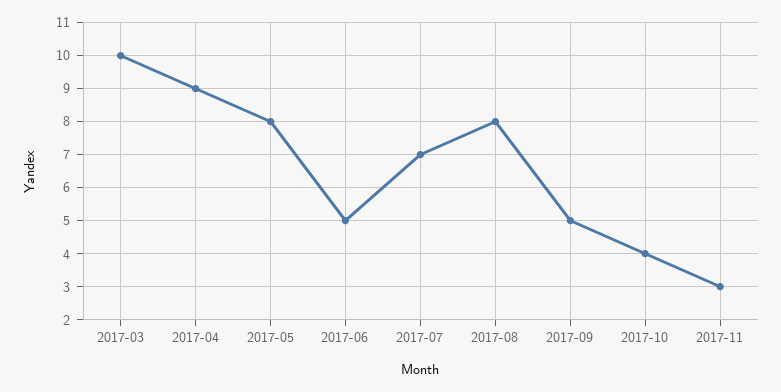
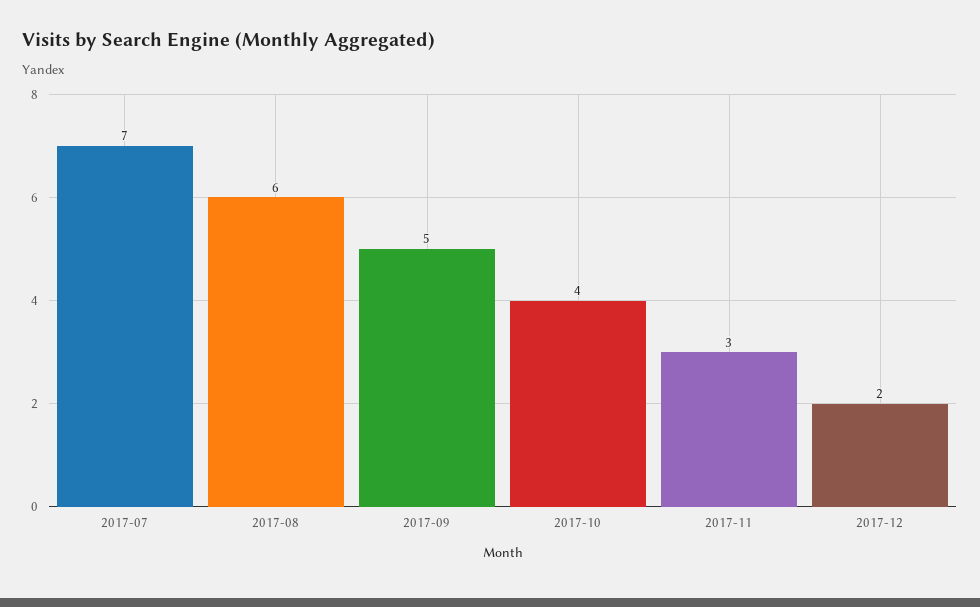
2017-03: 10 -> none
2017-04: 9 -> none
2017-05: 8 -> none
2017-06: 5 -> none
2017-08: 8 -> 6
2017-12: none -> 2

